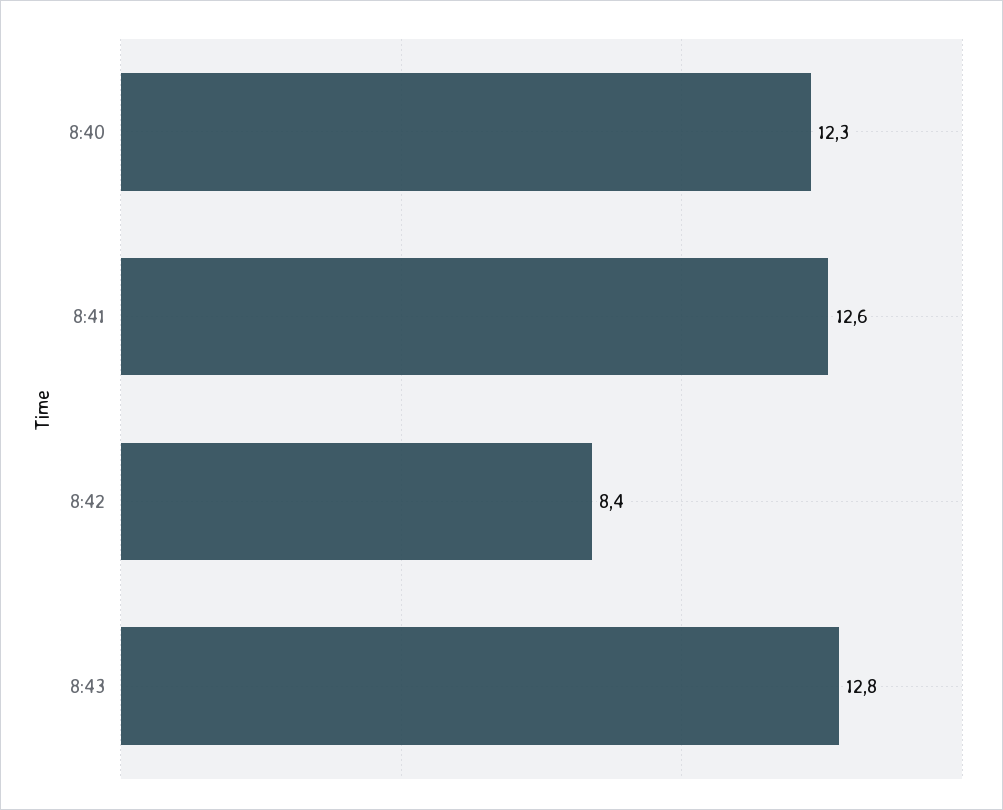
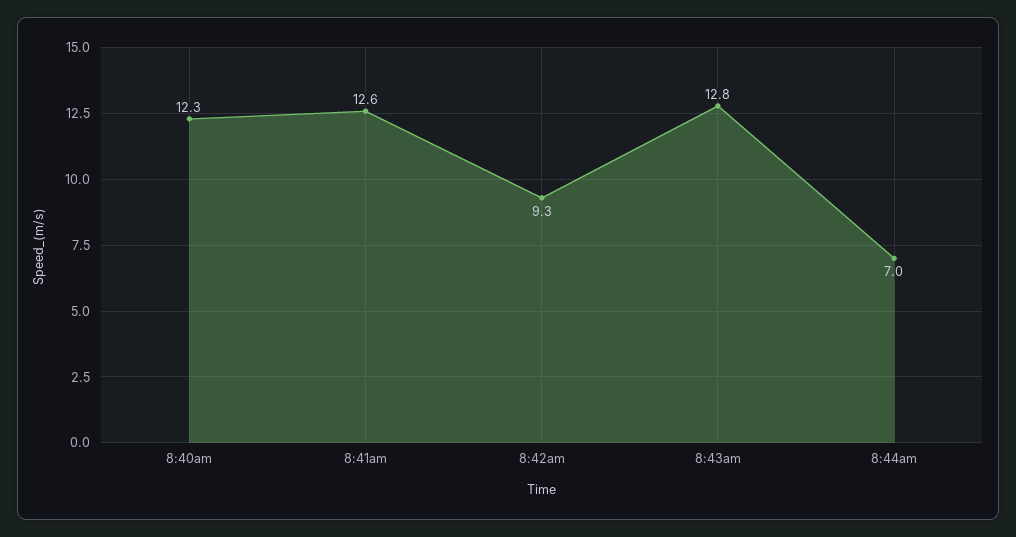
8:42: 8.4 -> 9.3
8:44am: none -> 7

